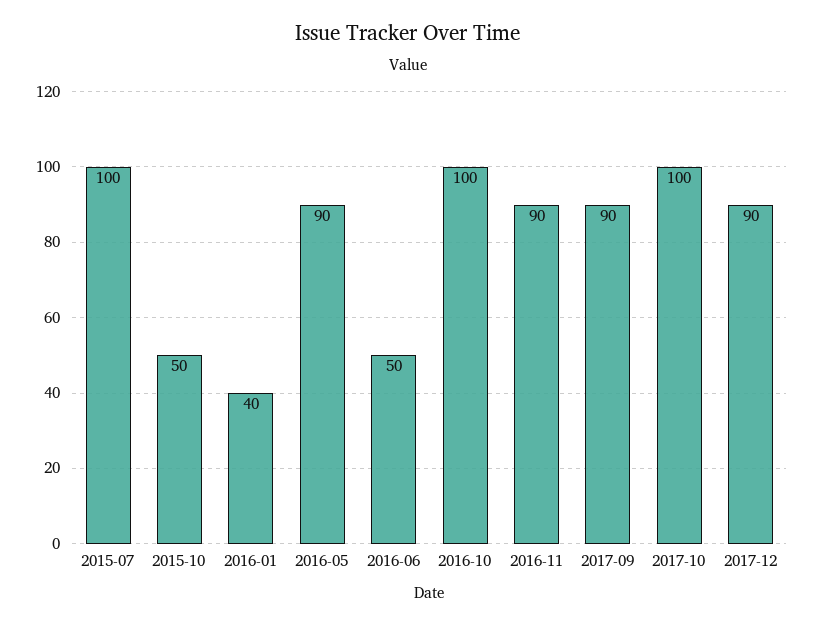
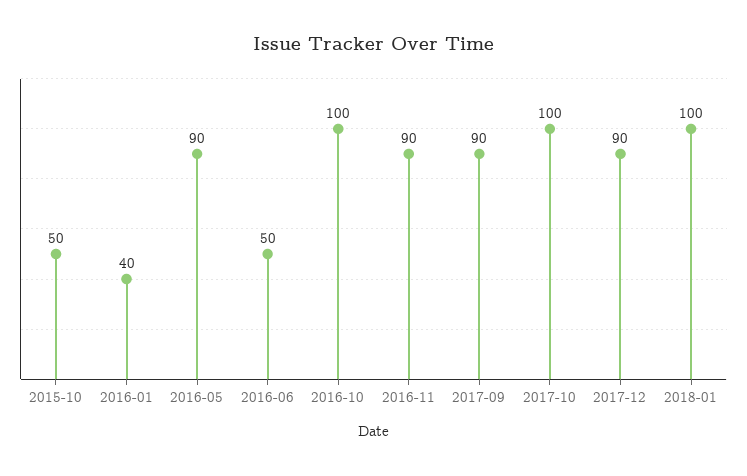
2015-07: 100 -> none
2018-01: none -> 100

